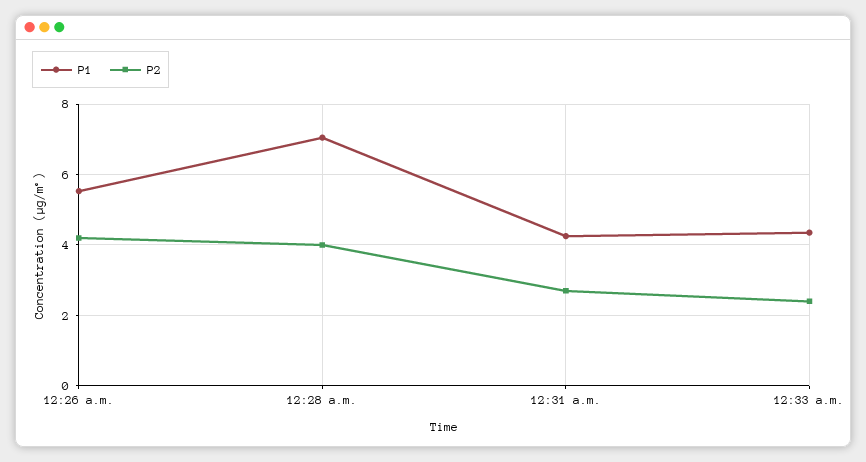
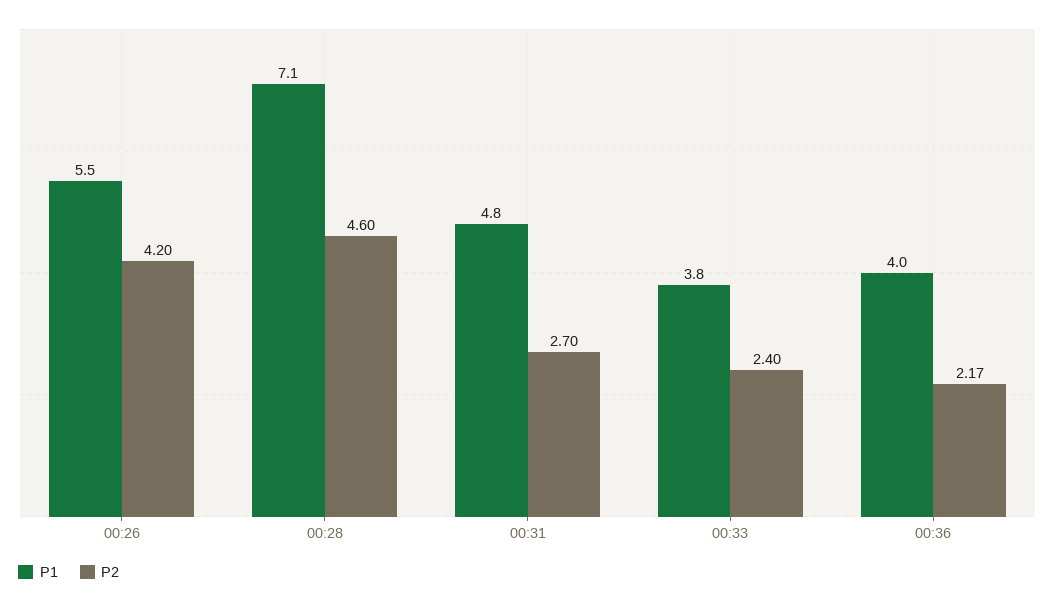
P2, 12:28 a.m.: 4 -> 4.6
P1, 12:31 a.m.: 4.2 -> 4.8
P1, 12:33 a.m.: 4.4 -> 3.8
P1, 00:36: none -> 4
P2, 00:36: none -> 2.17

